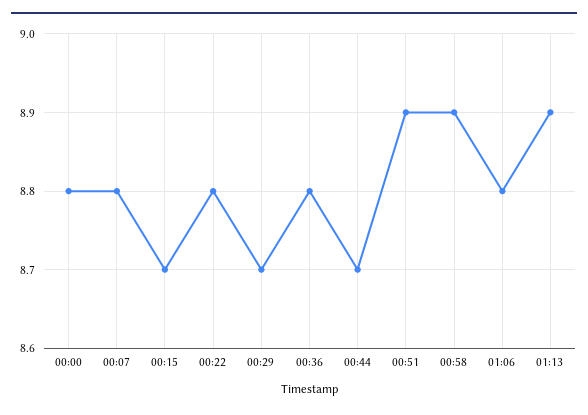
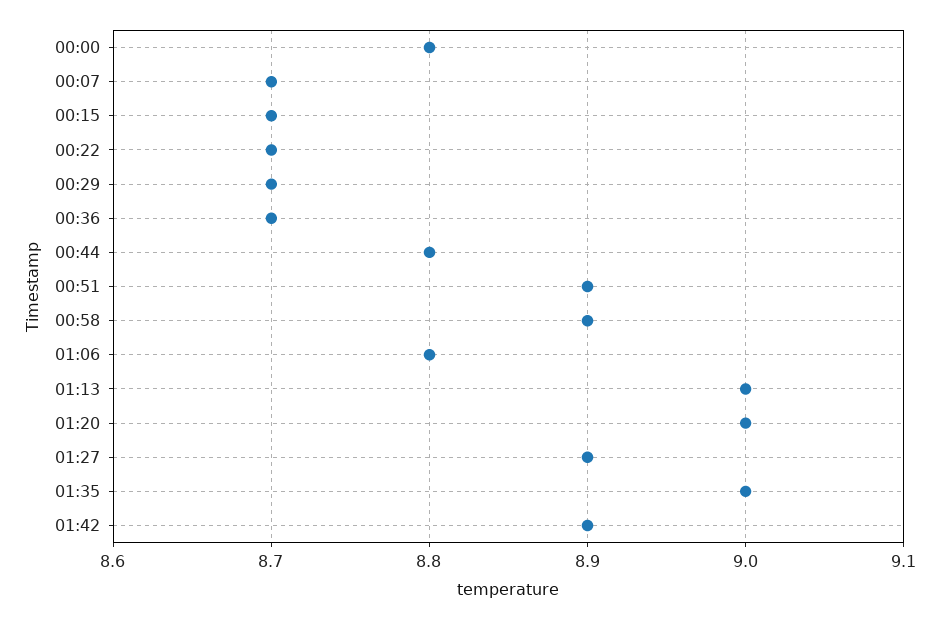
00:07: 8.8 -> 8.7
00:22: 8.8 -> 8.7
00:36: 8.8 -> 8.7
00:44: 8.7 -> 8.8
01:13: 8.9 -> 9
01:20: none -> 9
01:27: none -> 8.9
01:35: none -> 9
01:42: none -> 8.9

